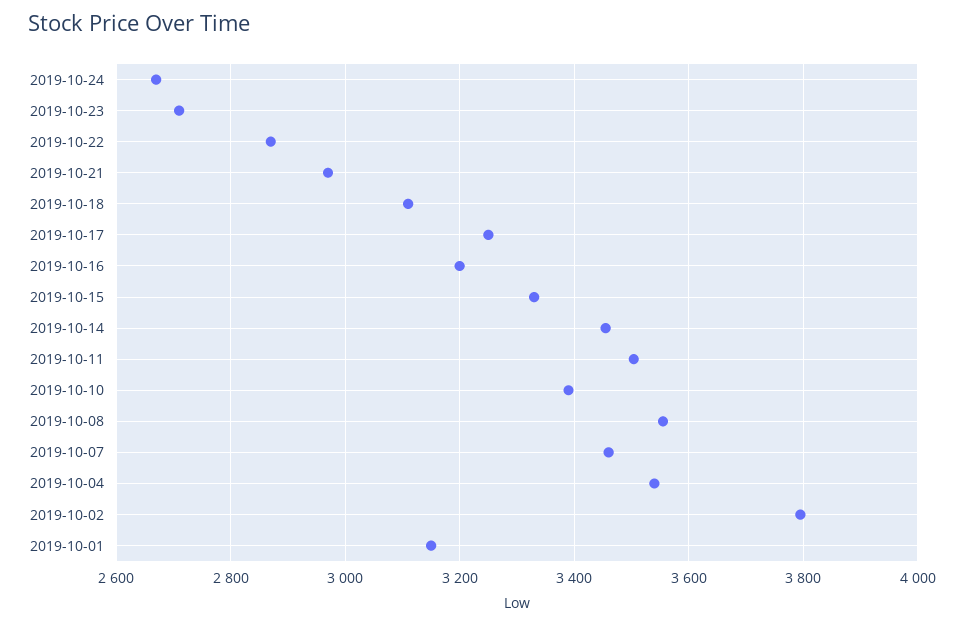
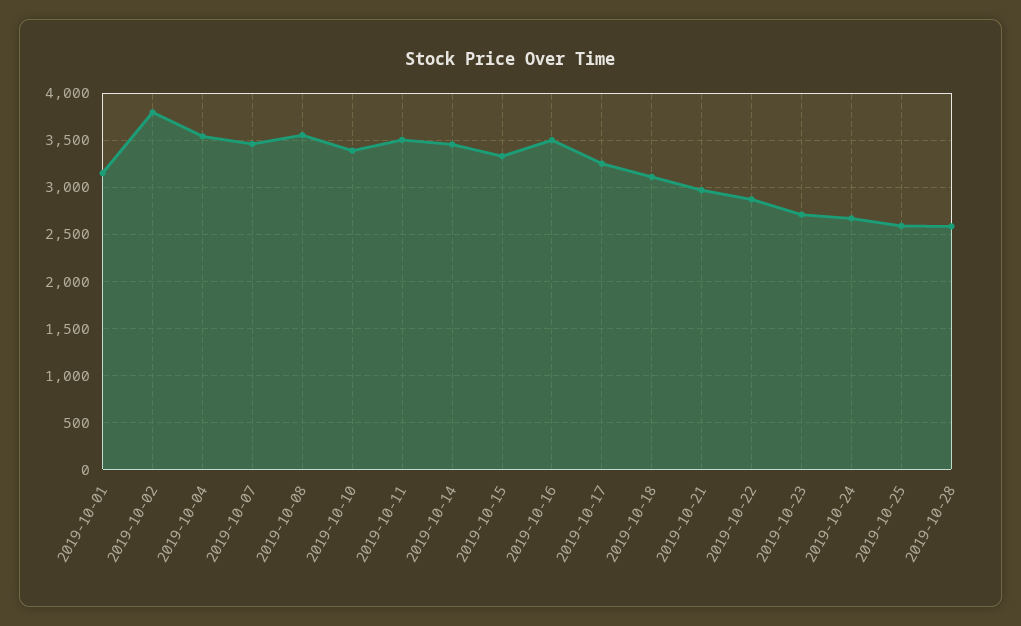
2019-10-16: 3200 -> 3500
2019-10-25: none -> 2600
2019-10-28: none -> 2600

